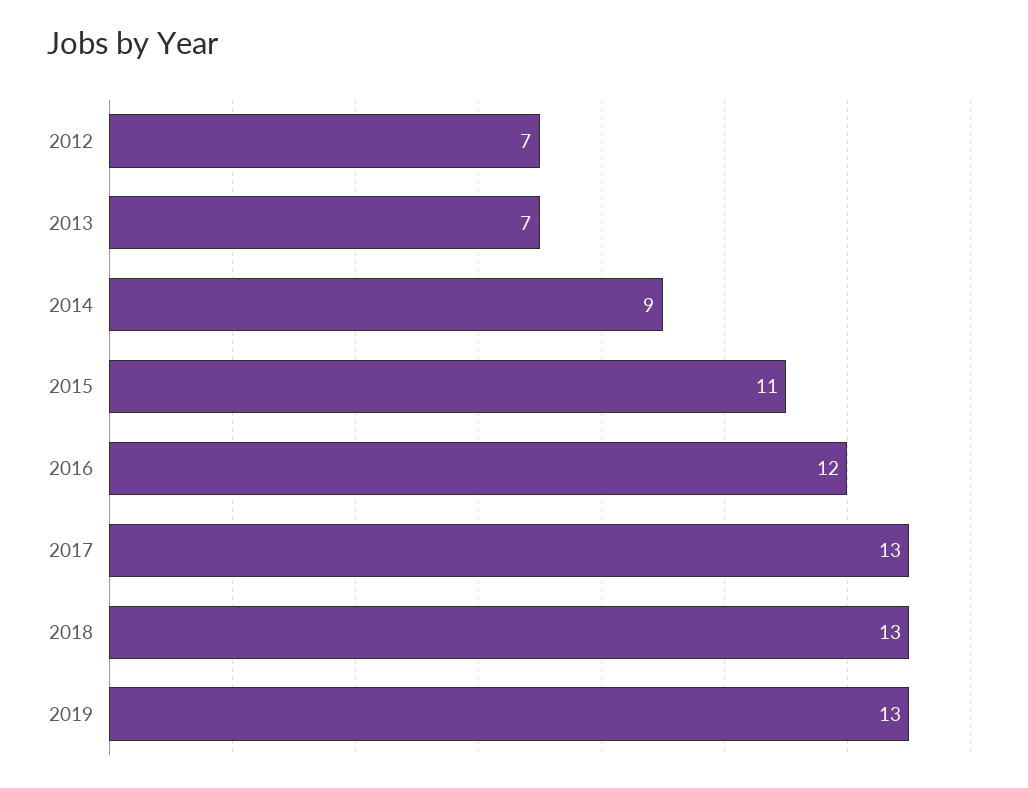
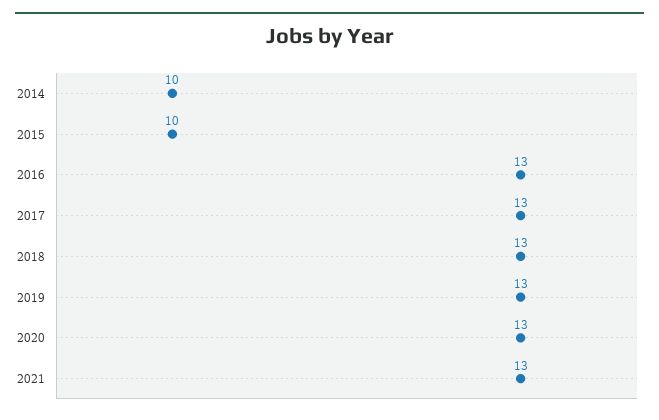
2012: 7 -> none
2013: 7 -> none
2014: 9 -> 10
2015: 11 -> 10
2016: 12 -> 13
2020: none -> 13
2021: none -> 13

